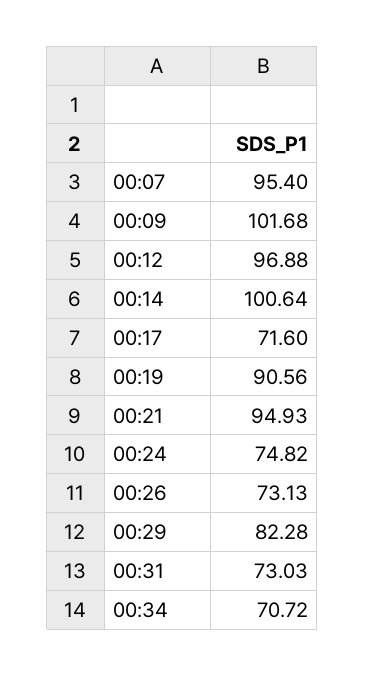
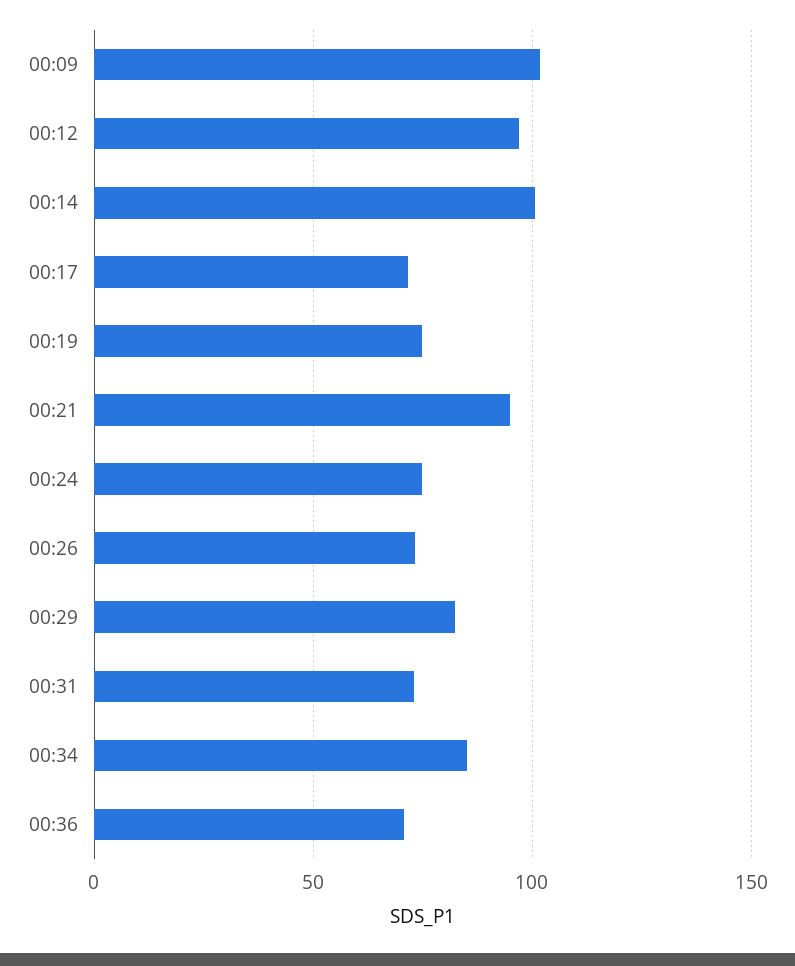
00:07: 95.4 -> none
00:19: 90.56 -> 75
00:34: 70.72 -> 85
00:36: none -> 70

